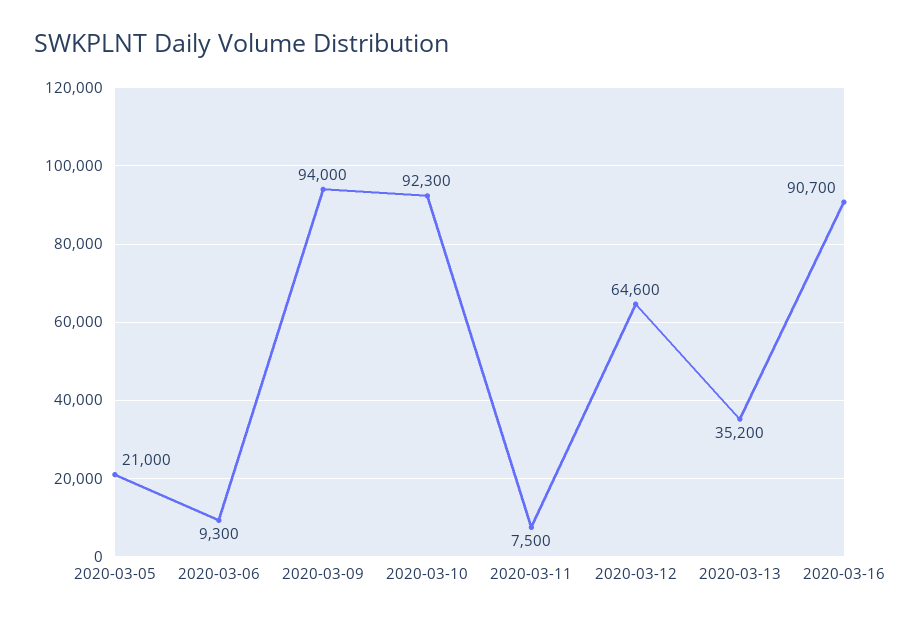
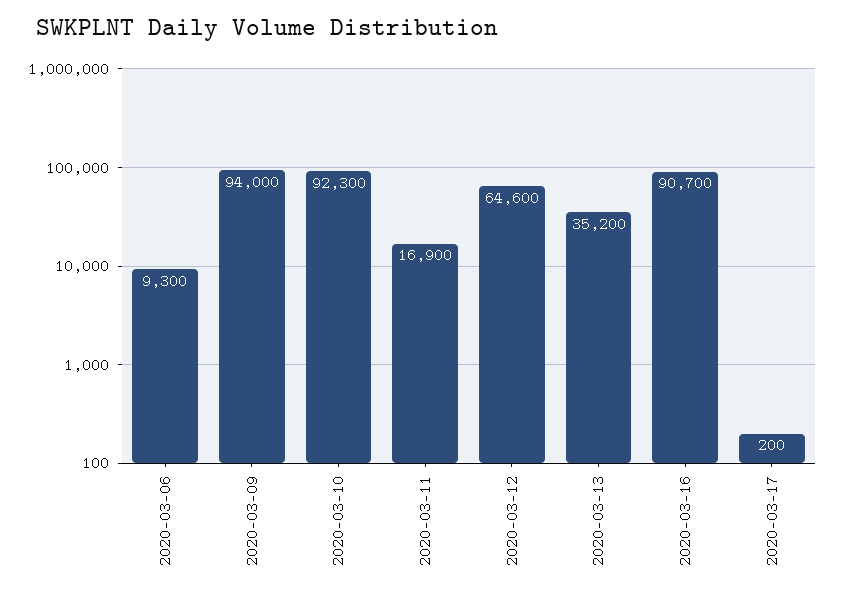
2020-03-05: 21000 -> none
2020-03-11: 7500 -> 16900
2020-03-17: none -> 200

